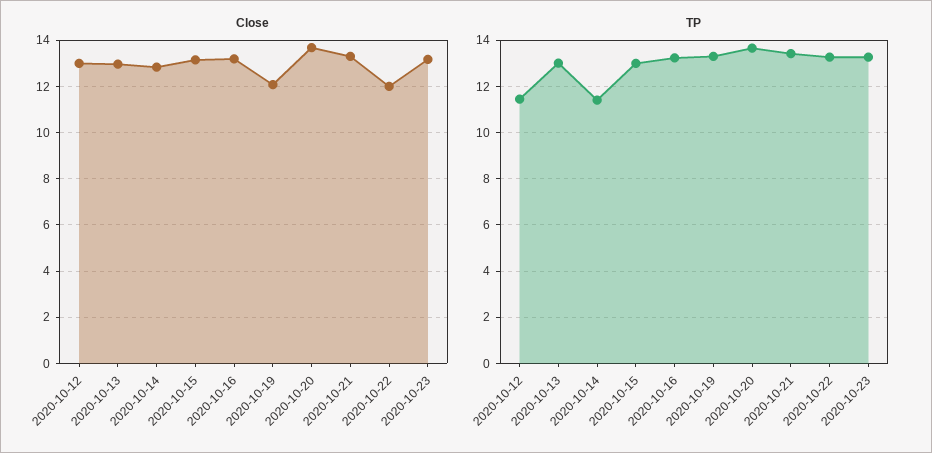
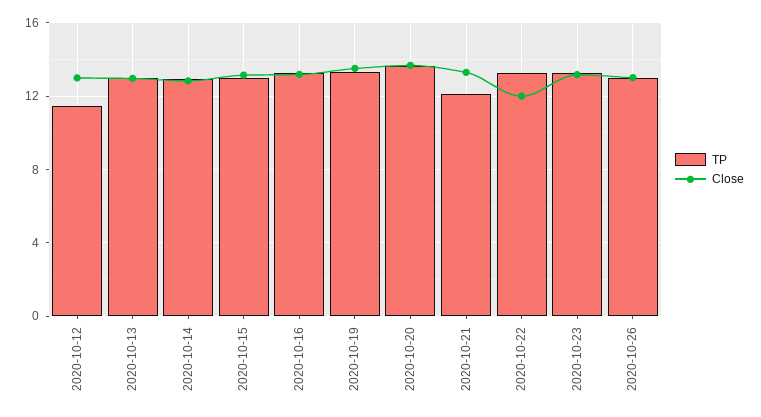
Close, 2020-10-19: 12 -> 13.5
TP, 2020-10-14: 11.5 -> 13
TP, 2020-10-21: 13.5 -> 12
TP, 2020-10-26: none -> 13
Close, 2020-10-26: none -> 13

